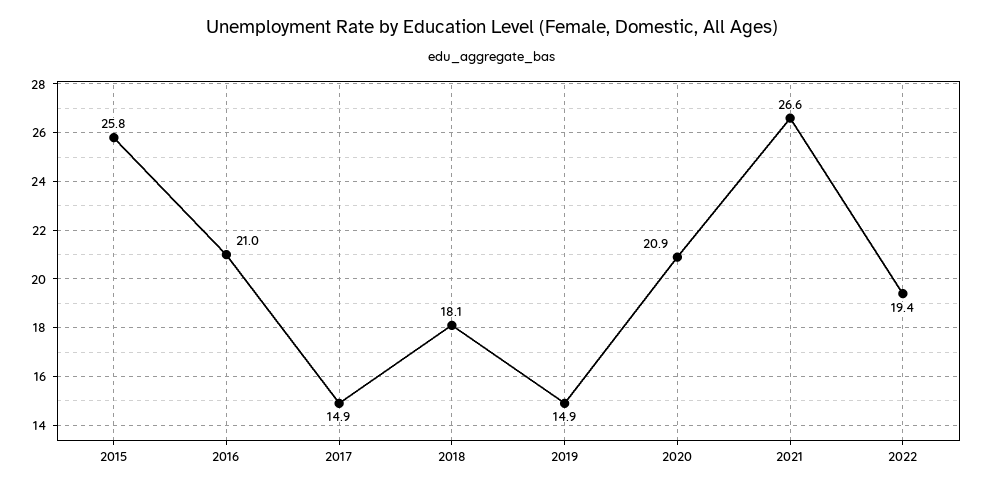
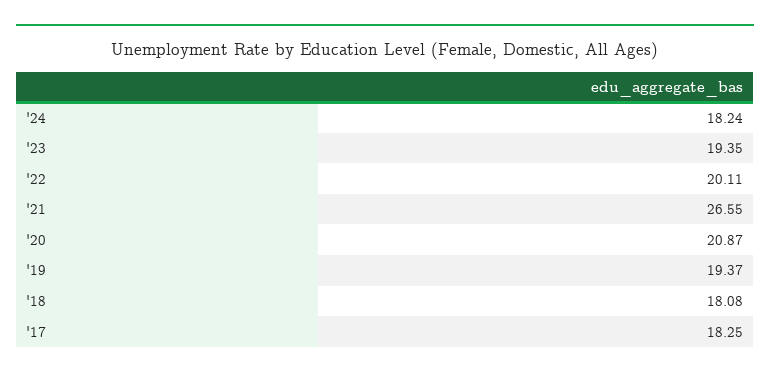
2015: 25.8 -> none
2016: 21 -> none
2017: 14.9 -> 18.25
2019: 14.9 -> 19.37
2022: 19.4 -> 20.11
'24: none -> 18.24
'23: none -> 19.35

